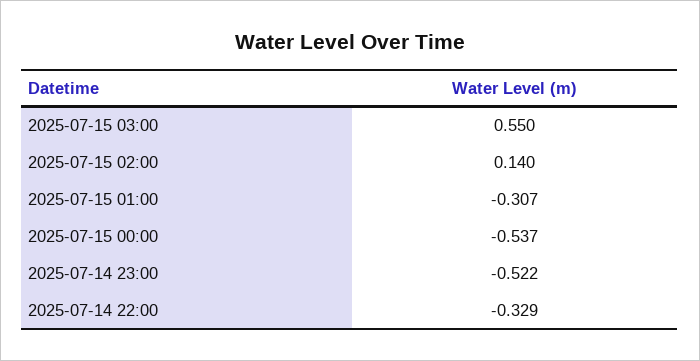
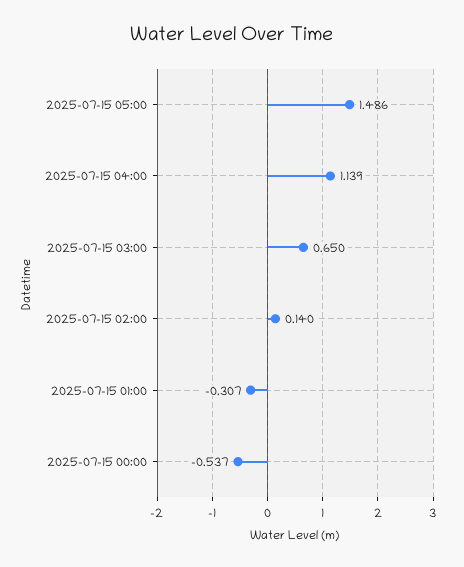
2025-07-15 03:00: 0.55 -> 0.65
2025-07-14 23:00: -0.522 -> none
2025-07-14 22:00: -0.329 -> none
2025-07-15 05:00: none -> 1.486
2025-07-15 04:00: none -> 1.139

